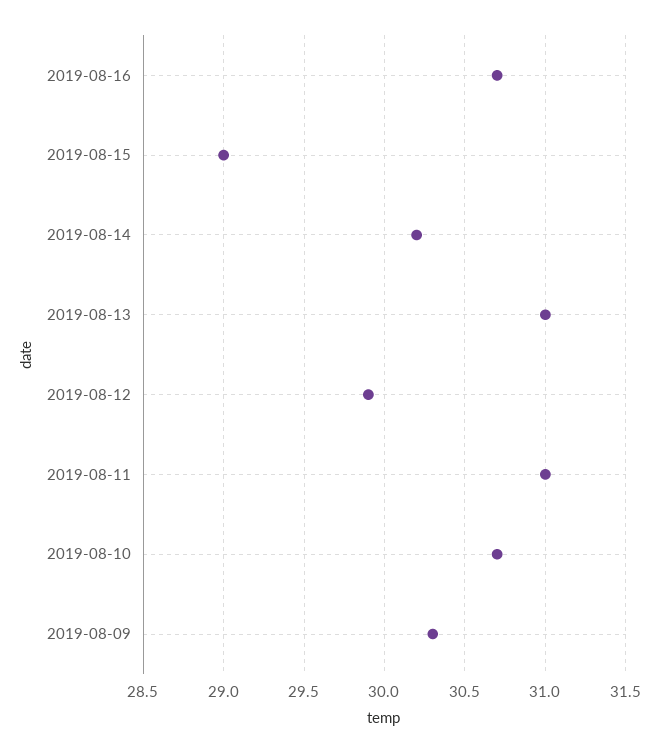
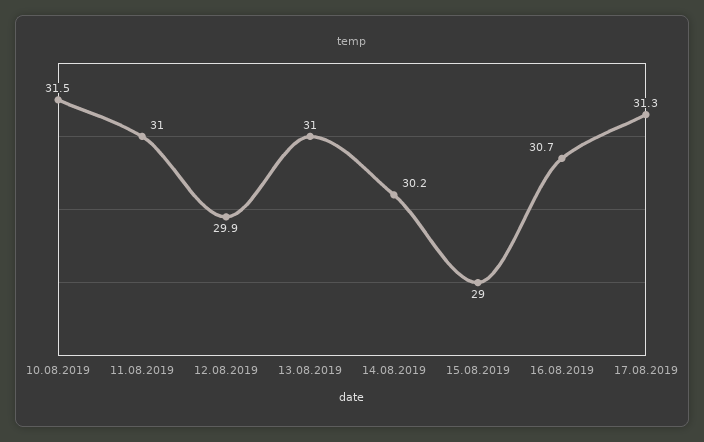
2019-08-10: 30.7 -> 31.5
2019-08-09: 30.3 -> none
17.08.2019: none -> 31.3

